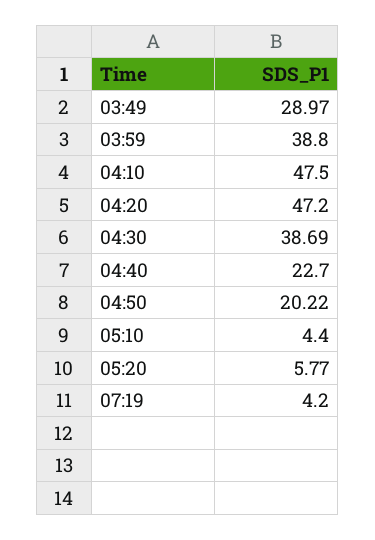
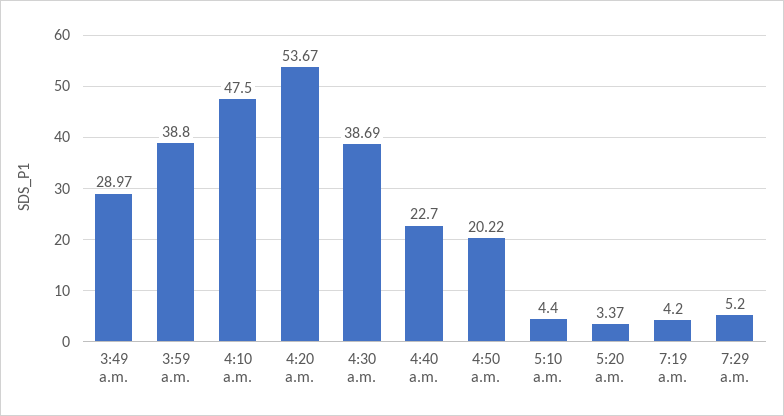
04:20: 47.2 -> 53.67
05:20: 5.77 -> 3.37
7:29 a.m.: none -> 5.2

